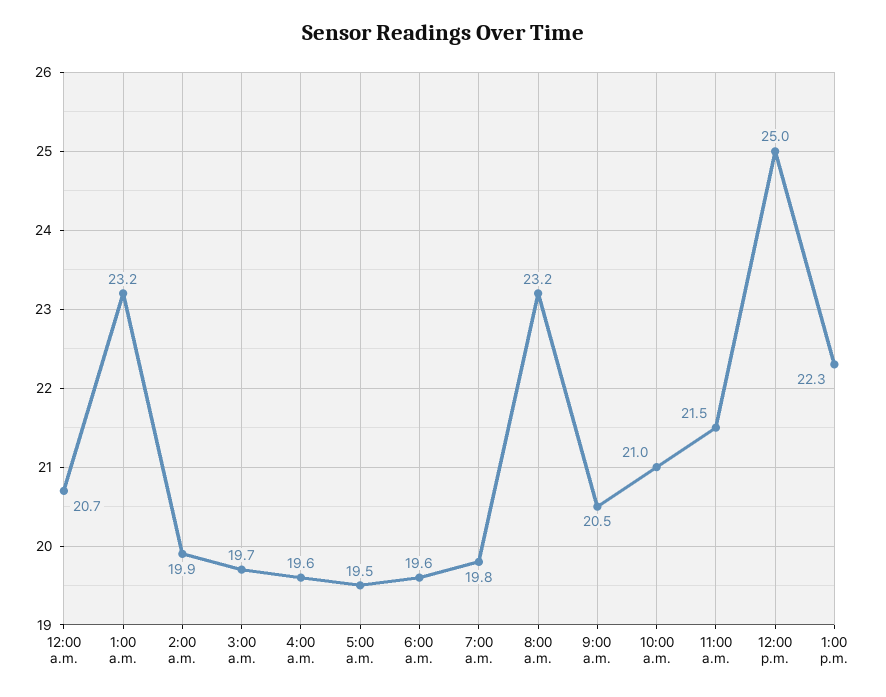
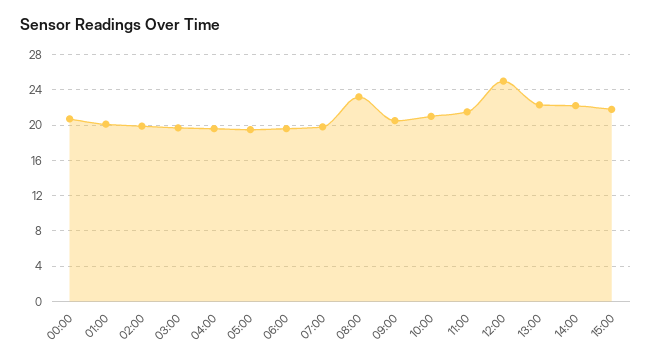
1:00 a.m.: 23.2 -> 20
14:00: none -> 22
15:00: none -> 22

